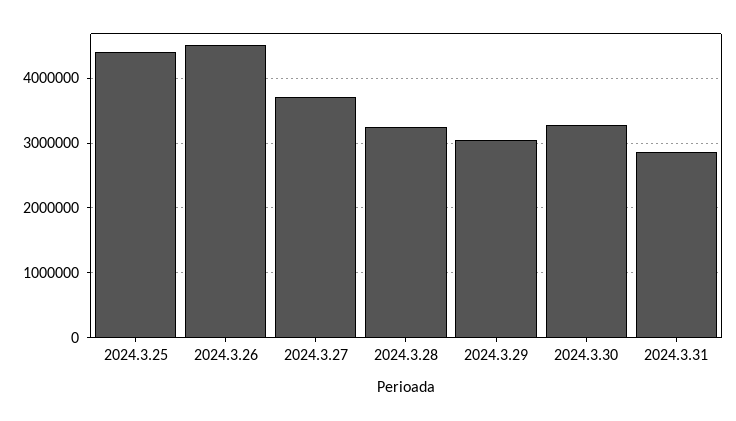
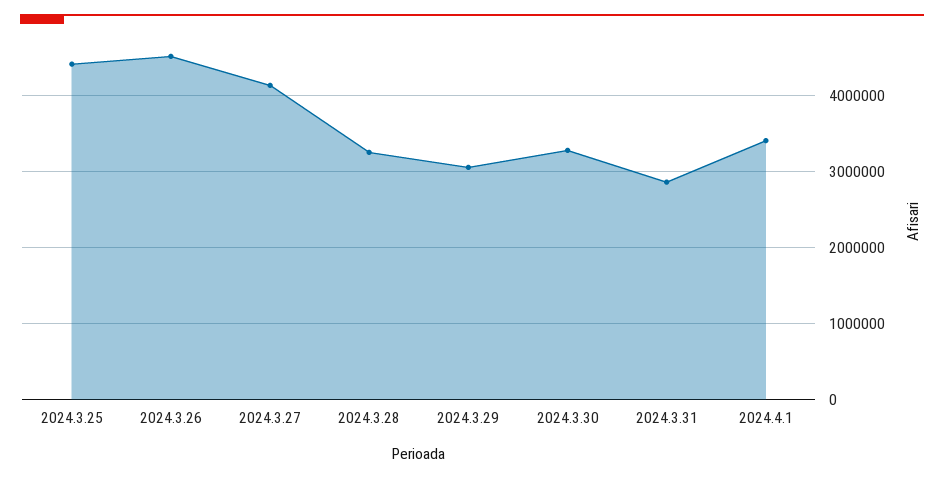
2024.3.27: 3700000 -> 4100000
2024.4.1: none -> 3400000

